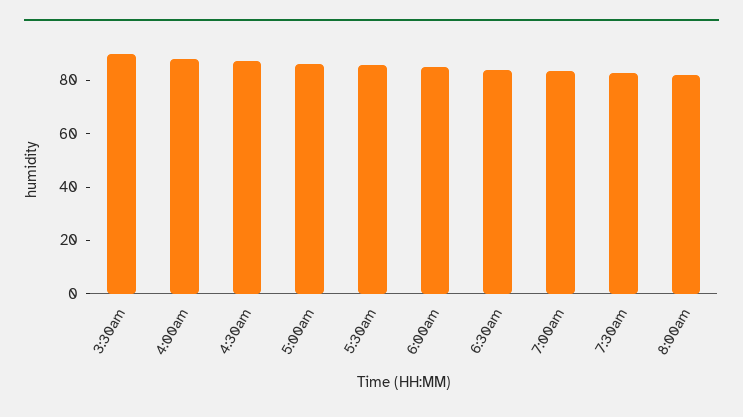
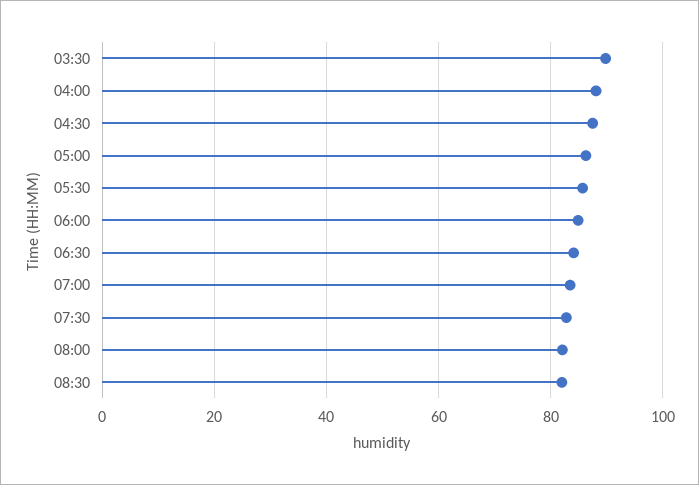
08:30: none -> 82

